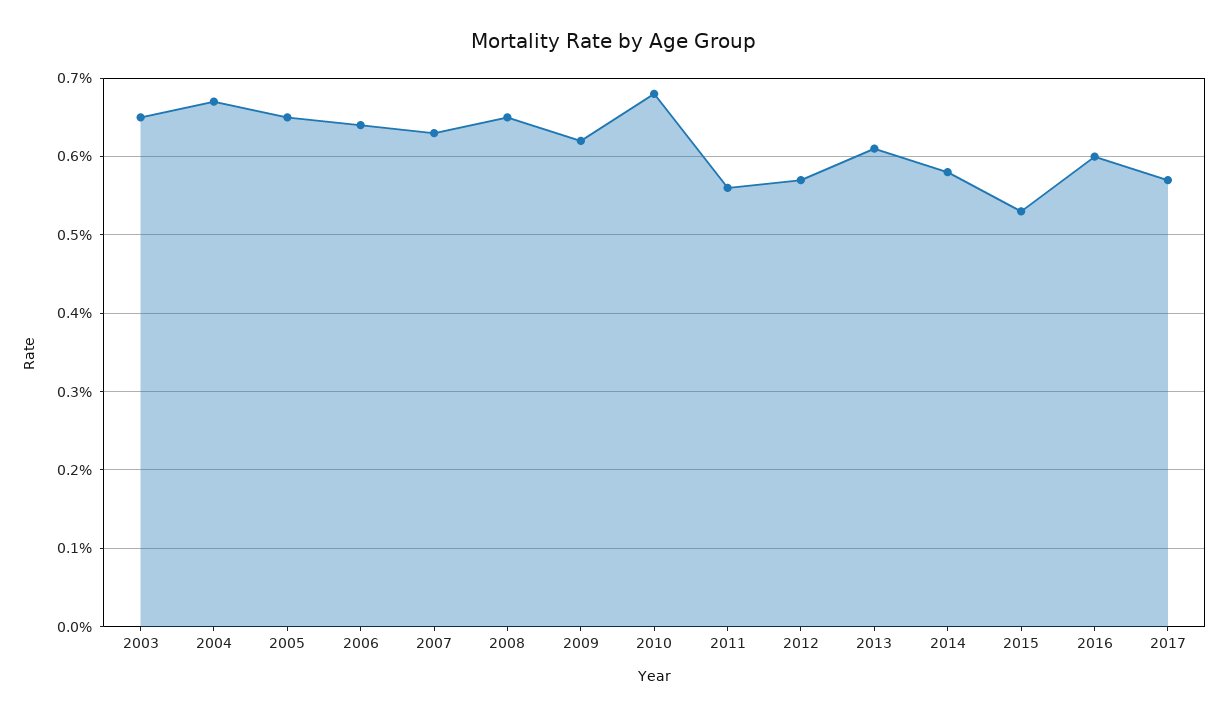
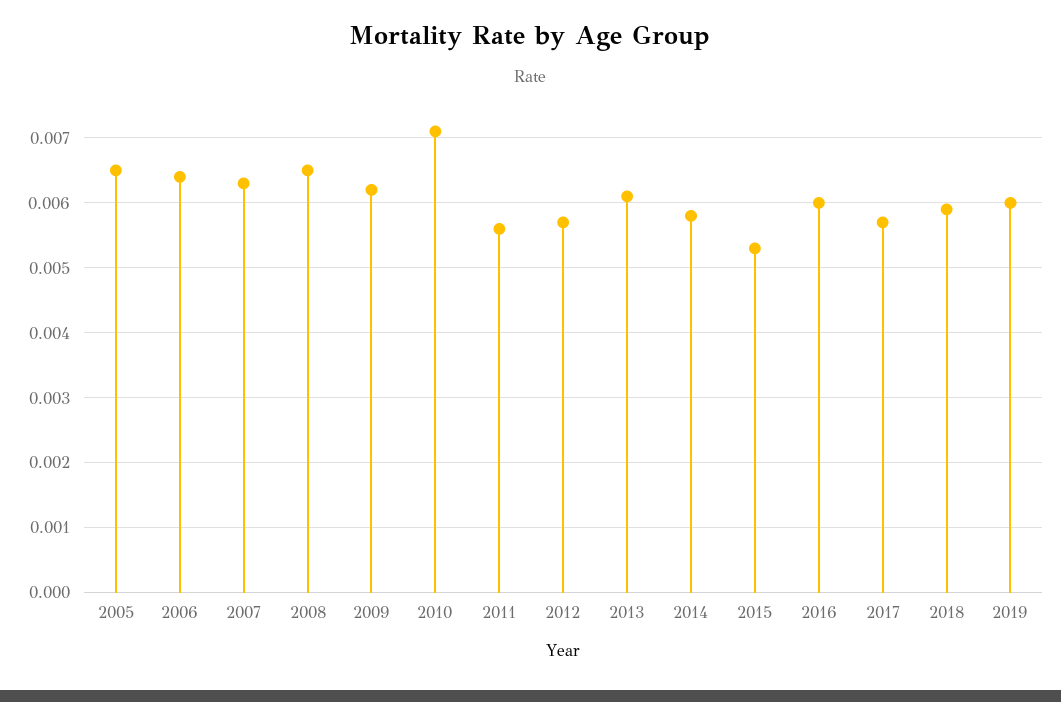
2003: 0.0065 -> none
2004: 0.0067 -> none
2010: 0.0068 -> 0.0071
2018: none -> 0.0059
2019: none -> 0.006

